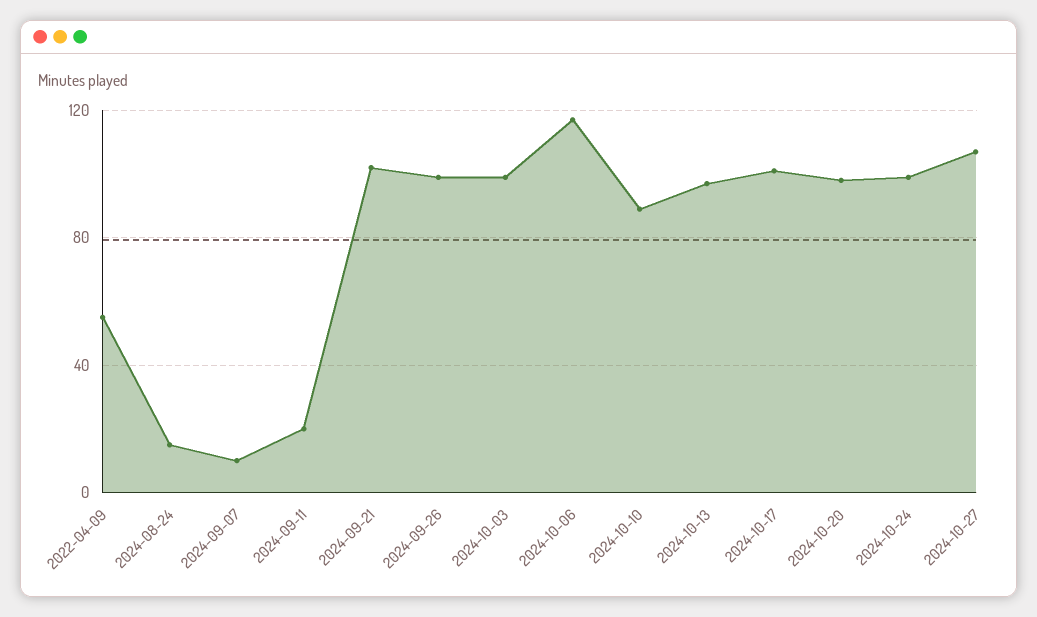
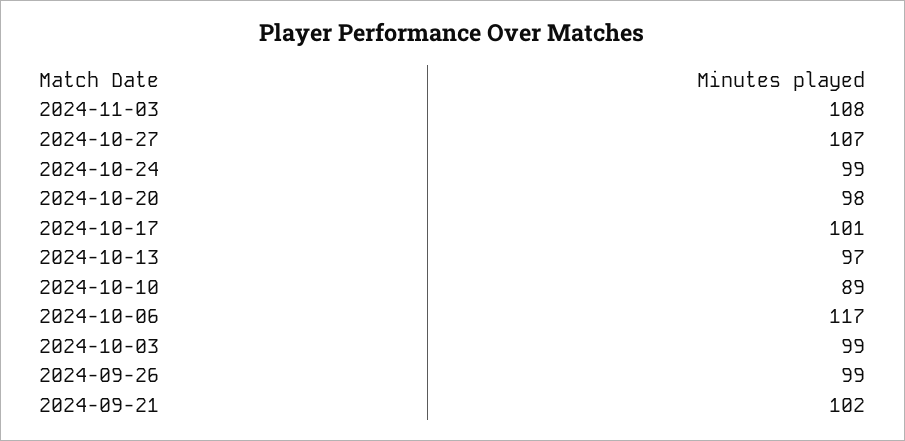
2022-04-09: 55 -> none
2024-08-24: 15 -> none
2024-09-07: 10 -> none
2024-09-11: 20 -> none
2024-11-03: none -> 108

